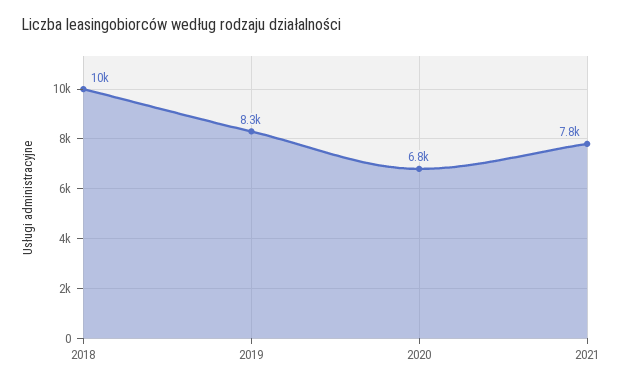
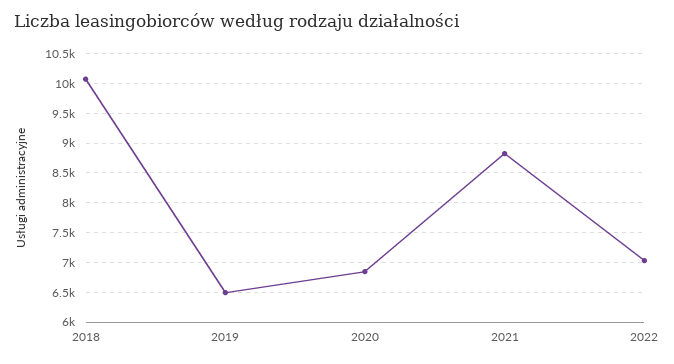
2019: 8300 -> 6500
2021: 7800 -> 8750
2022: none -> 7000

